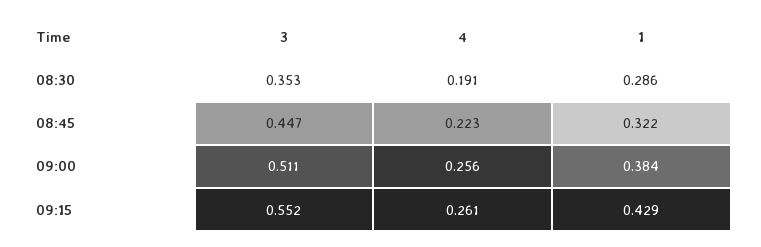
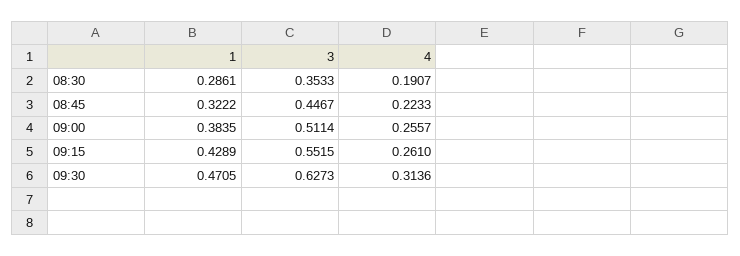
1, 09:30: none -> 0.4705
3, 09:30: none -> 0.6273
4, 09:30: none -> 0.3136

